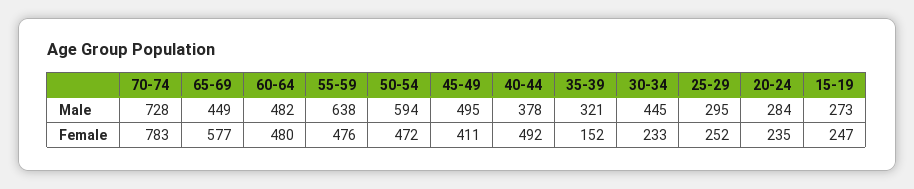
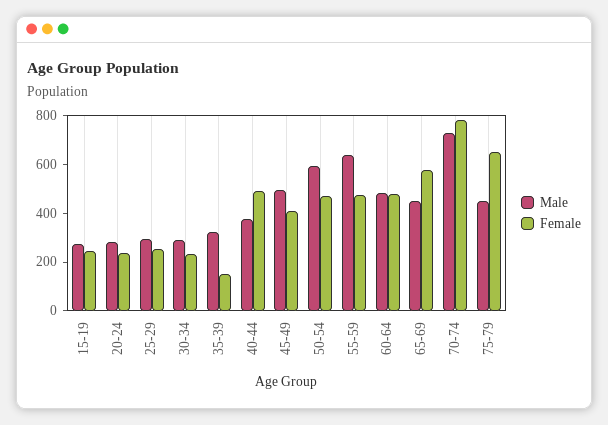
Male, 30-34: 445 -> 300
Male, 75-79: none -> 450
Female, 75-79: none -> 650

